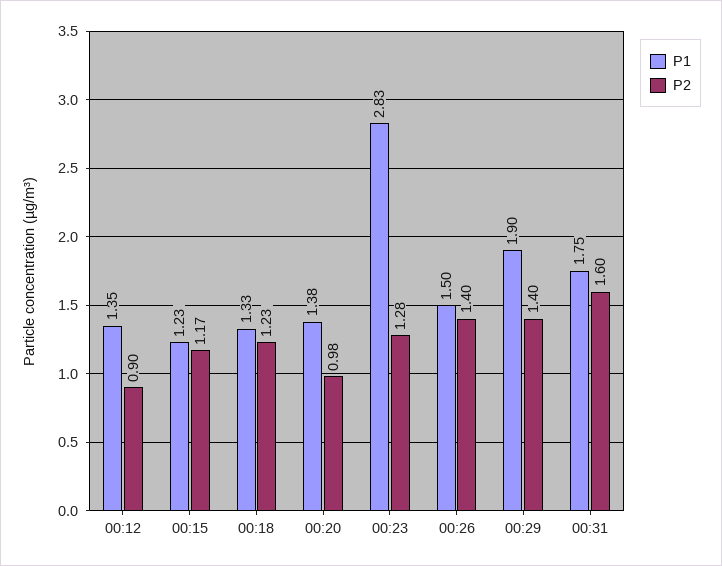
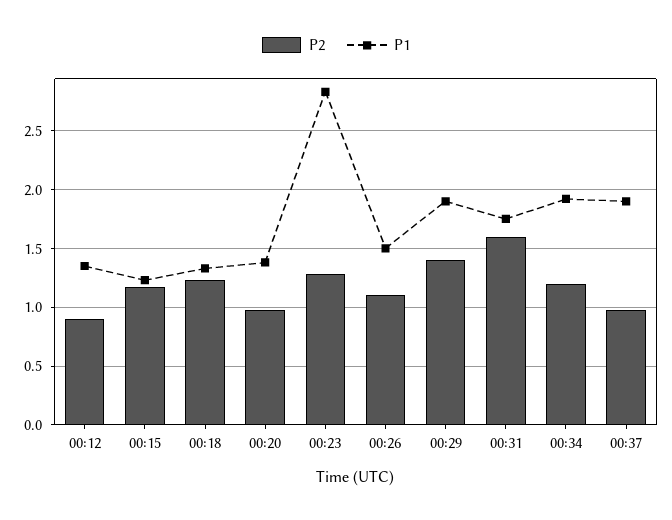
P2, 00:26: 1.4 -> 1.1
P2, 00:34: none -> 1.2
P1, 00:34: none -> 1.9
P2, 00:37: none -> 1
P1, 00:37: none -> 1.9

